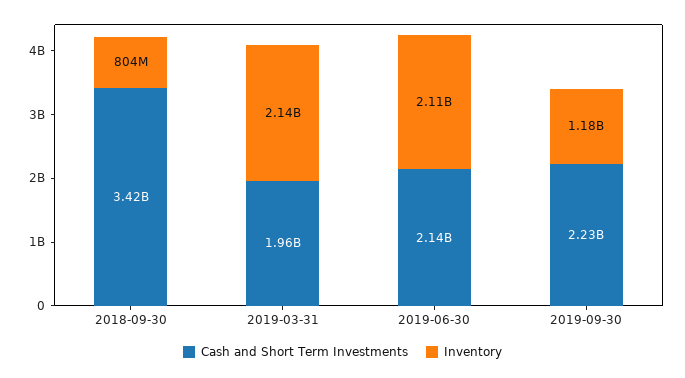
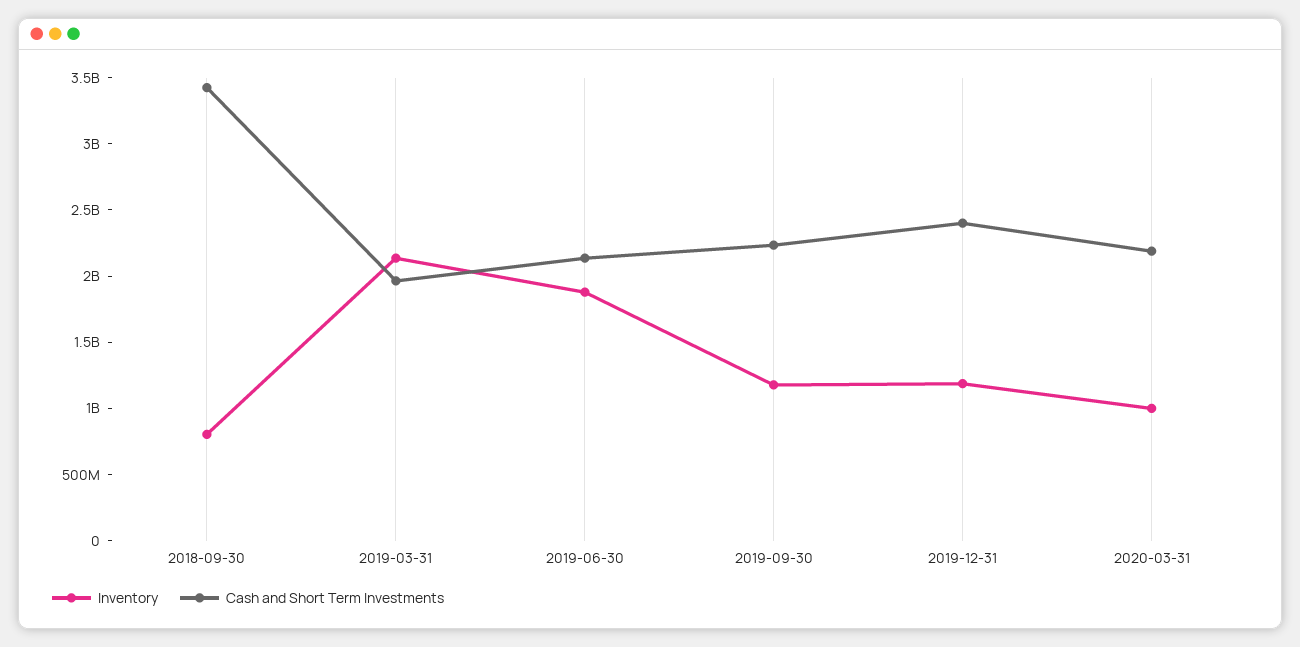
Inventory, 2019-06-30: 2110000000 -> 1900000000
Inventory, 2019-12-31: none -> 1200000000
Cash and Short Term Investments, 2019-12-31: none -> 2400000000
Inventory, 2020-03-31: none -> 1000000000
Cash and Short Term Investments, 2020-03-31: none -> 2200000000

